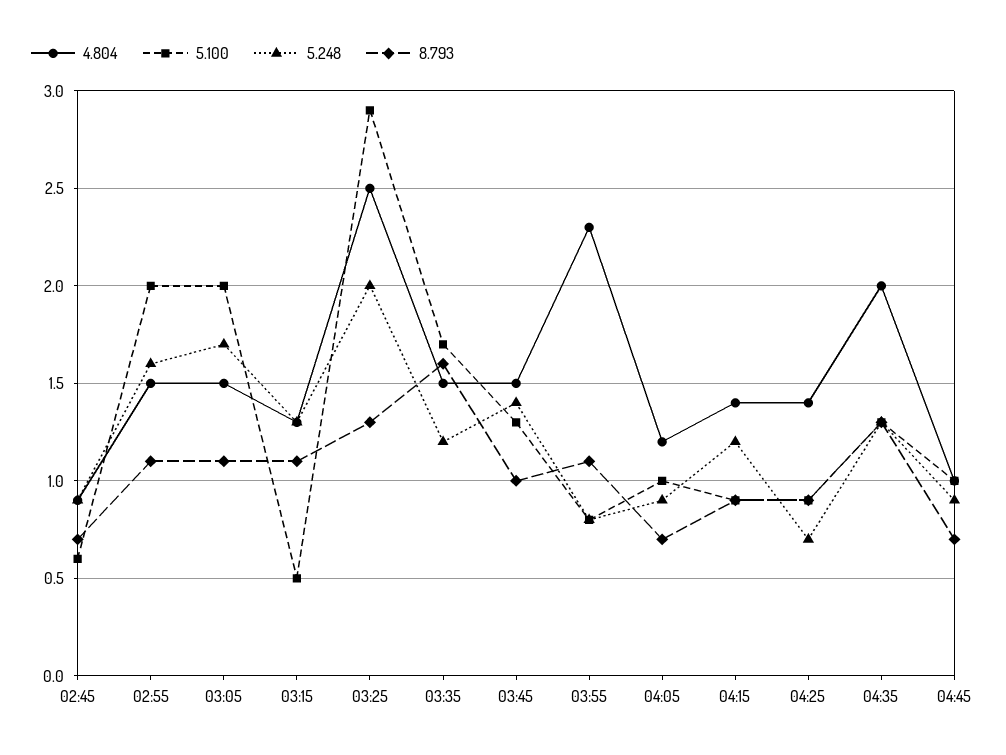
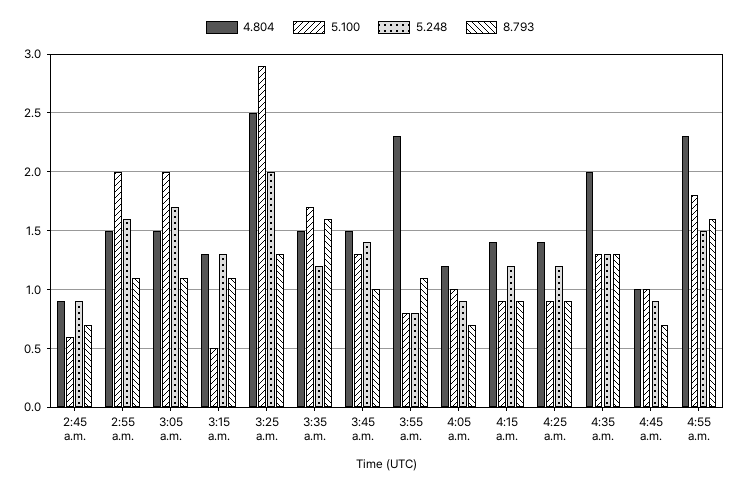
5.248, 04:25: 0.7 -> 1.2
4.804, 4:55 a.m.: none -> 2.3
5.100, 4:55 a.m.: none -> 1.8
5.248, 4:55 a.m.: none -> 1.5
8.793, 4:55 a.m.: none -> 1.6

